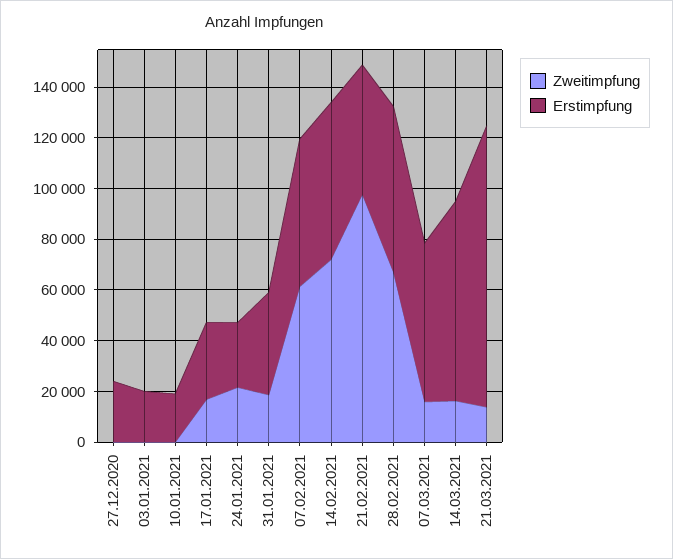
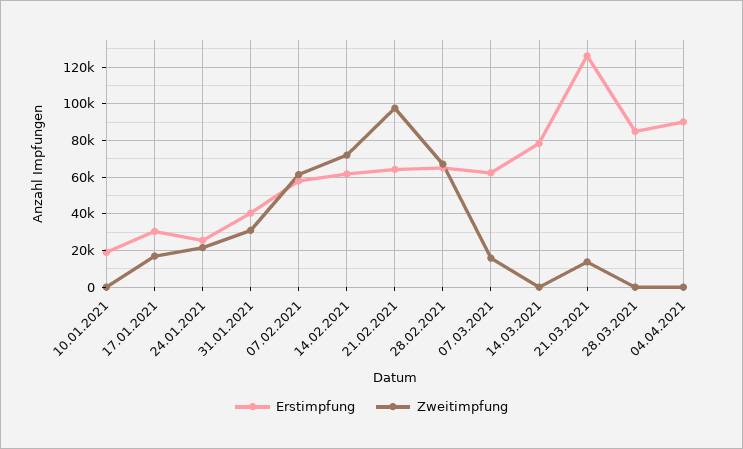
Zweitimpfung, 27.12.2020: 0 -> none
Erstimpfung, 27.12.2020: 25000 -> none
Zweitimpfung, 03.01.2021: 0 -> none
Erstimpfung, 03.01.2021: 20000 -> none
Zweitimpfung, 31.01.2021: 20000 -> 30000
Erstimpfung, 21.02.2021: 50000 -> 65000
Zweitimpfung, 14.03.2021: 15000 -> 0
Erstimpfung, 21.03.2021: 110000 -> 125000
Erstimpfung, 28.03.2021: none -> 85000
Zweitimpfung, 28.03.2021: none -> 0
Erstimpfung, 04.04.2021: none -> 90000
Zweitimpfung, 04.04.2021: none -> 0

